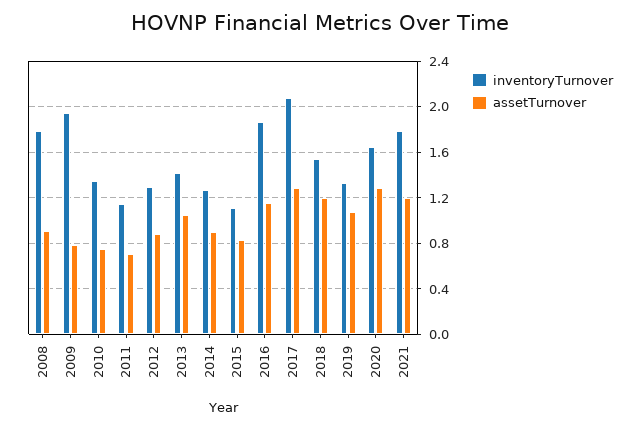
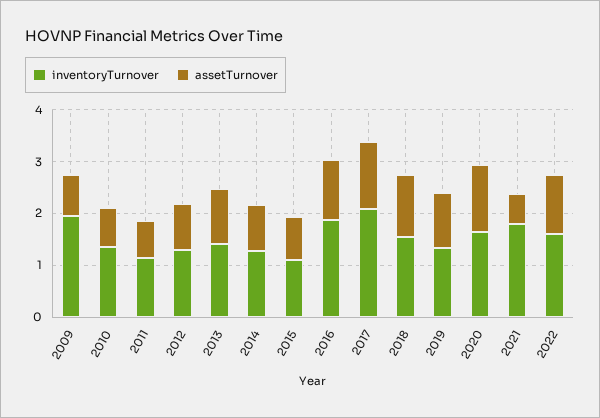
inventoryTurnover, 2008: 1.8 -> none
assetTurnover, 2008: 0.9 -> none
assetTurnover, 2021: 1.2 -> 0.6
inventoryTurnover, 2022: none -> 1.6
assetTurnover, 2022: none -> 1.2

